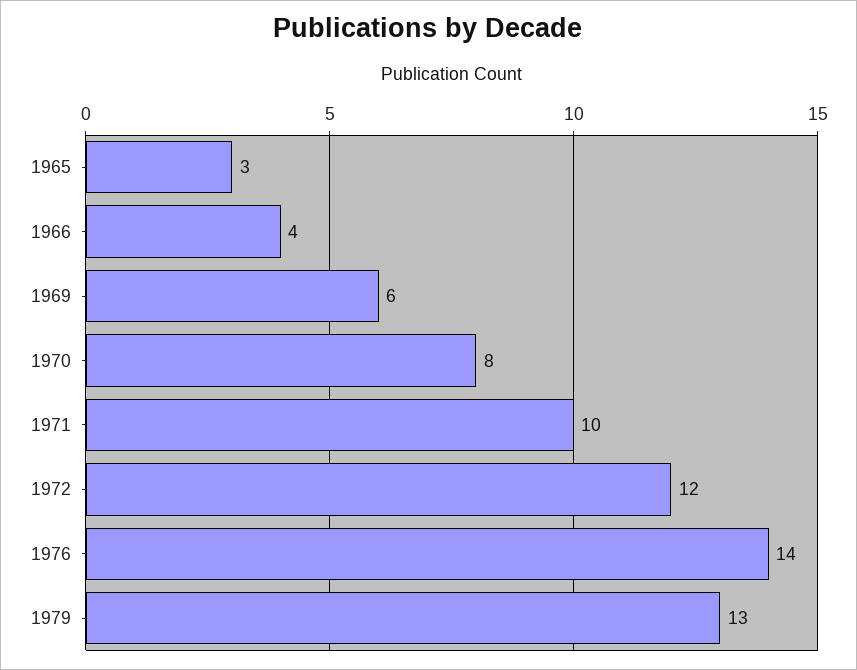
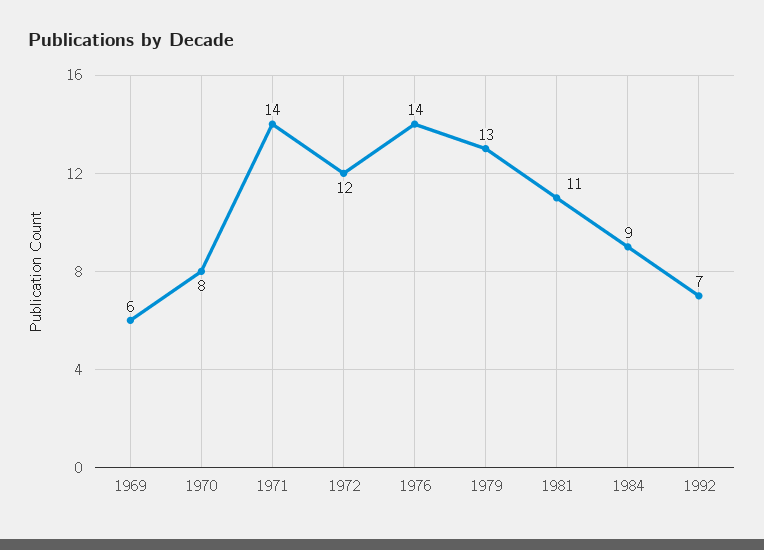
1965: 3 -> none
1966: 4 -> none
1971: 10 -> 14
1981: none -> 11
1984: none -> 9
1992: none -> 7

